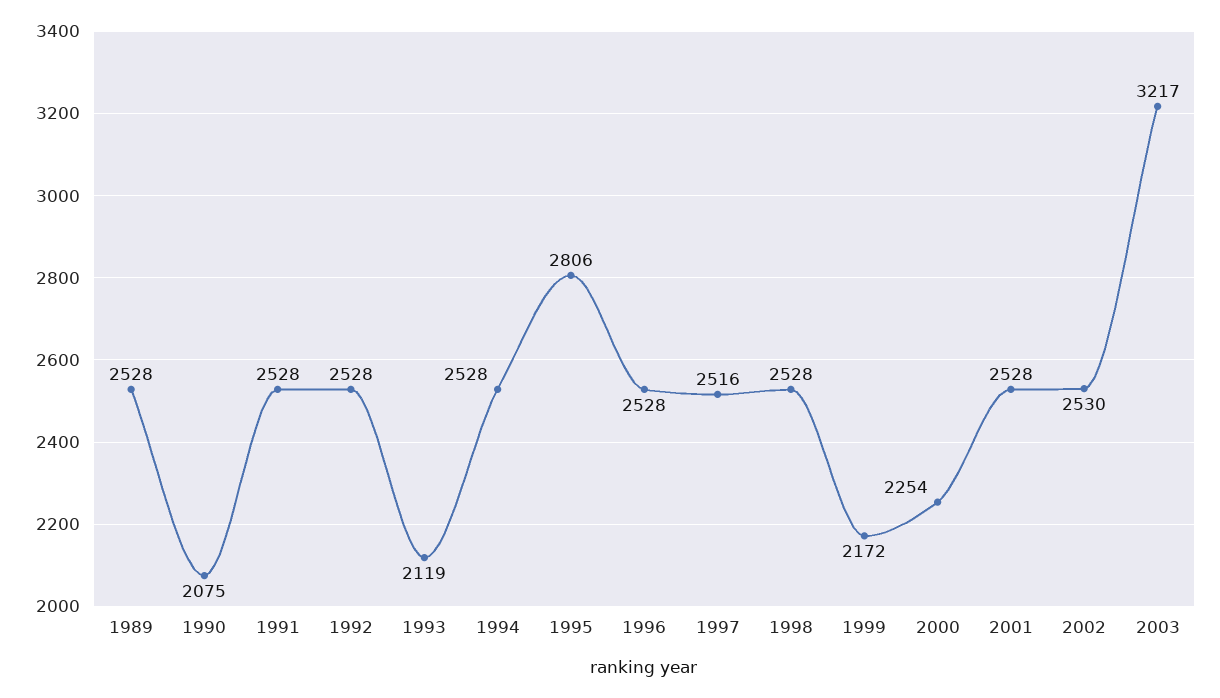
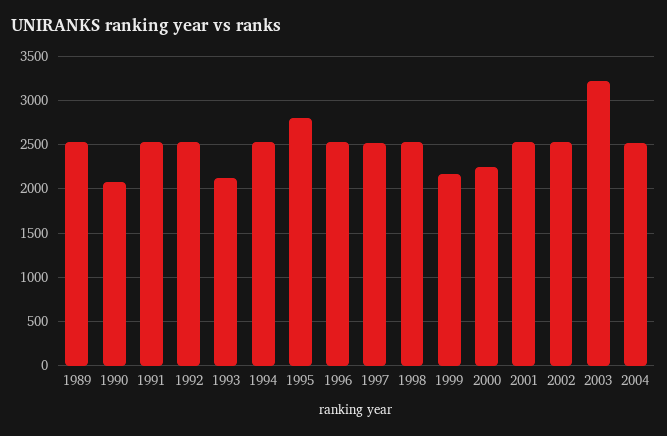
2004: none -> 2500

